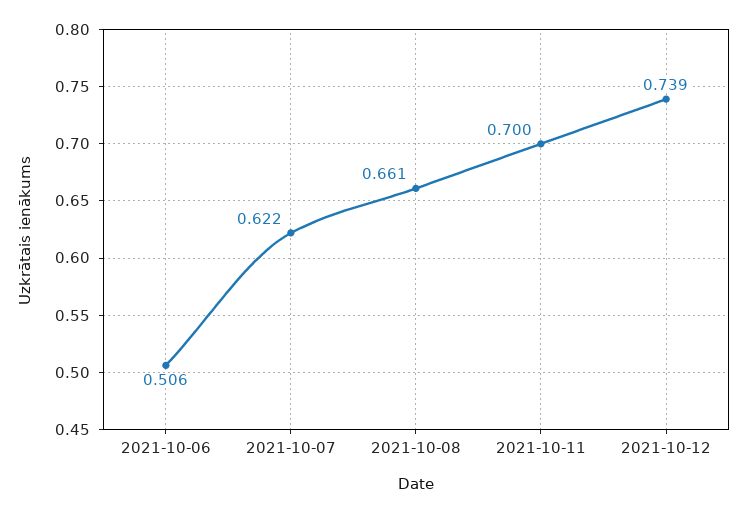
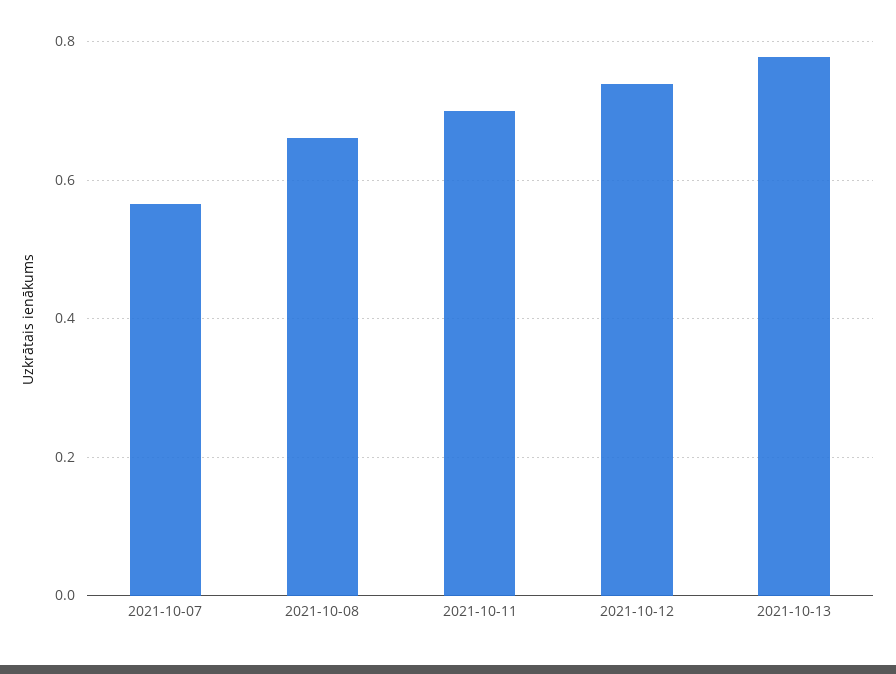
2021-10-06: 0.506 -> none
2021-10-07: 0.622 -> 0.56
2021-10-13: none -> 0.78

